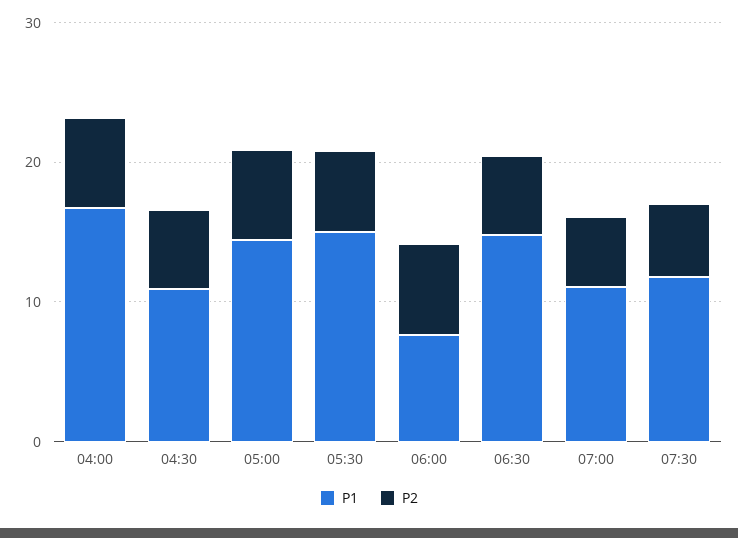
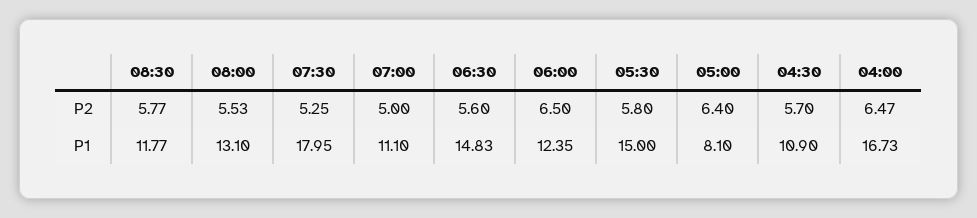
P1, 05:00: 14 -> 8.1
P1, 06:00: 8 -> 12.35
P1, 07:30: 12 -> 17.95
P2, 08:30: none -> 5.77
P2, 08:00: none -> 5.53
P1, 08:30: none -> 11.77
P1, 08:00: none -> 13.1

